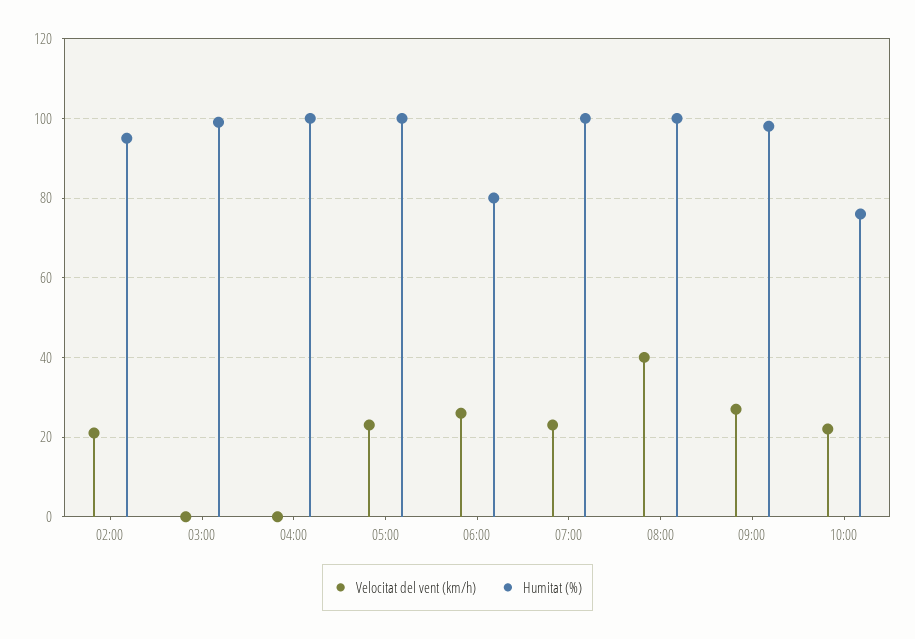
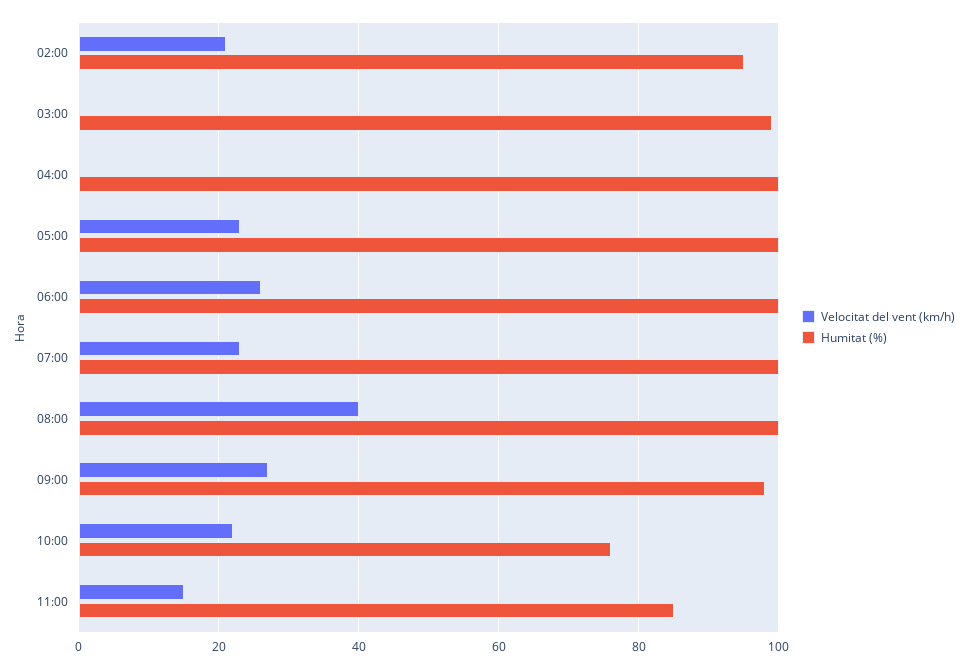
Humitat (%), 06:00: 80 -> 100
Velocitat del vent (km/h), 11:00: none -> 15
Humitat (%), 11:00: none -> 85

